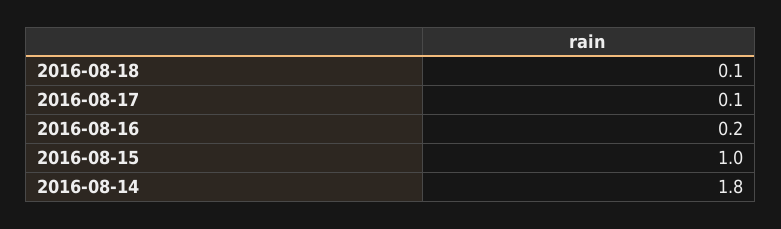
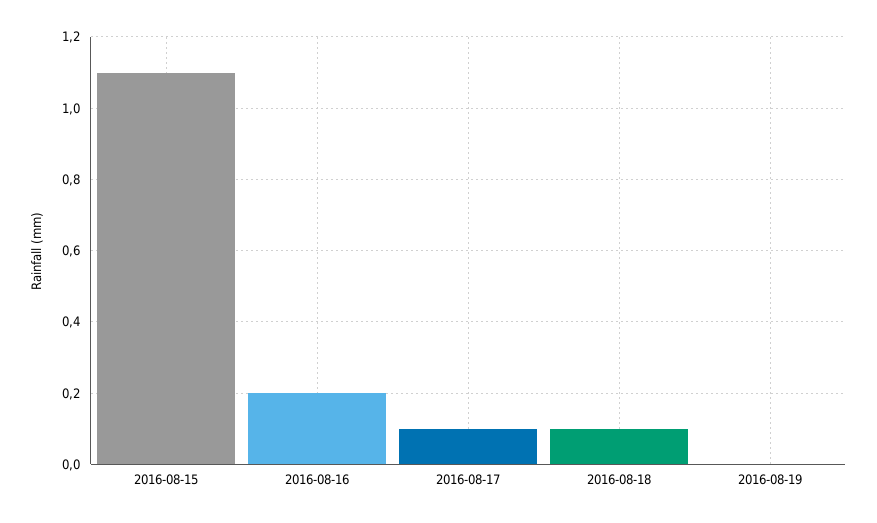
2016-08-15: 1 -> 1.1
2016-08-14: 1.8 -> none
2016-08-19: none -> 0

